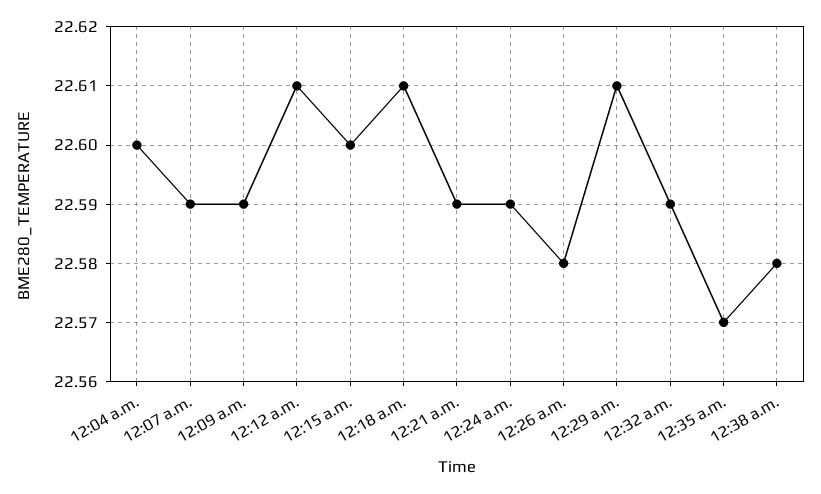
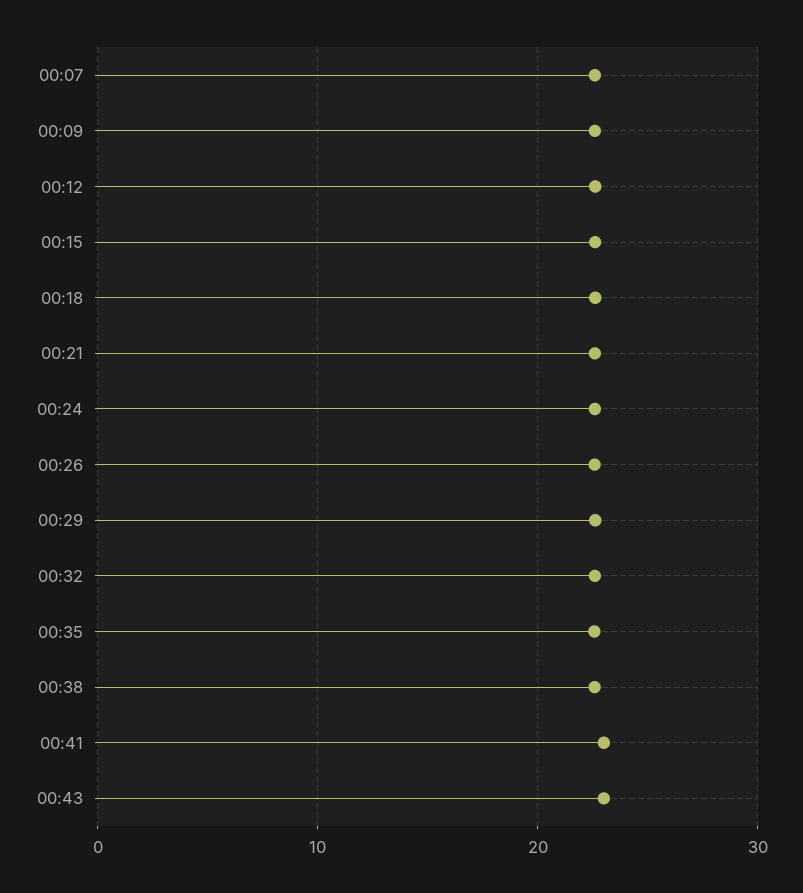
12:04 a.m.: 22.6 -> none
00:41: none -> 23
00:43: none -> 23

